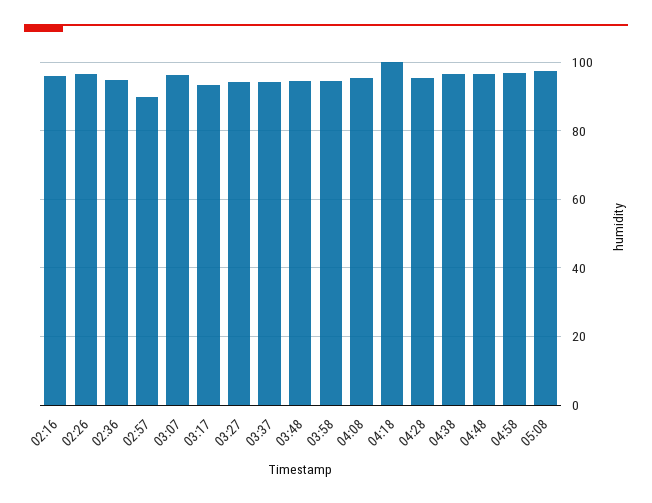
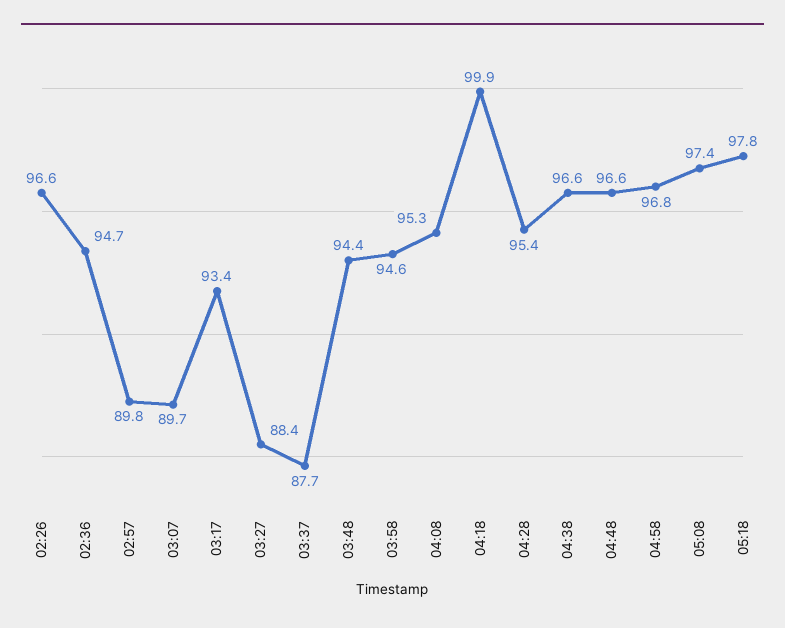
02:16: 96 -> none
03:07: 96 -> 89.7
03:27: 94 -> 88.4
03:37: 94 -> 87.7
05:18: none -> 97.8

